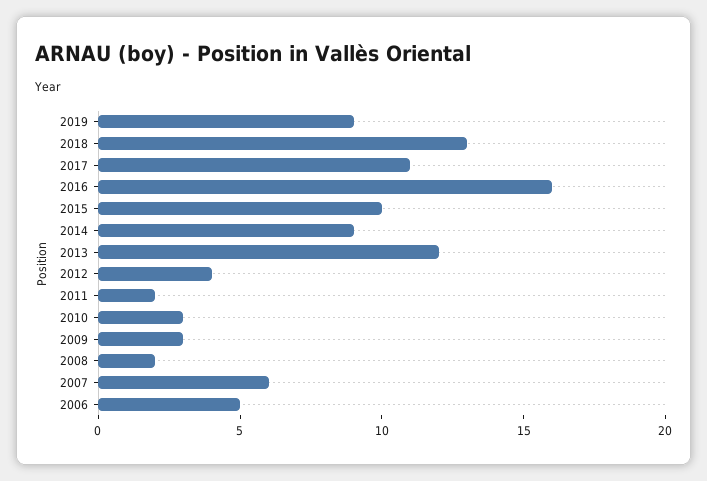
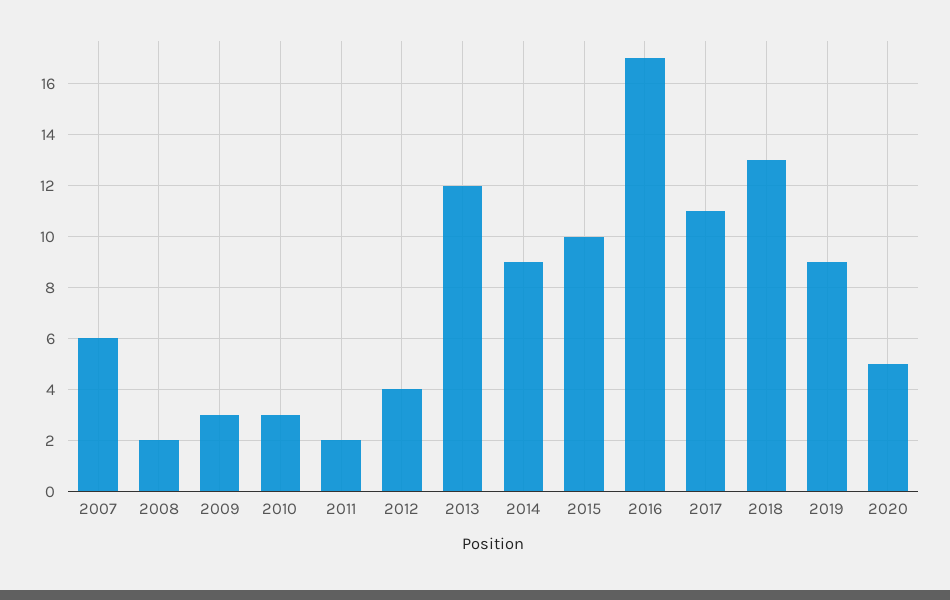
2016: 16 -> 17
2006: 5 -> none
2020: none -> 5

